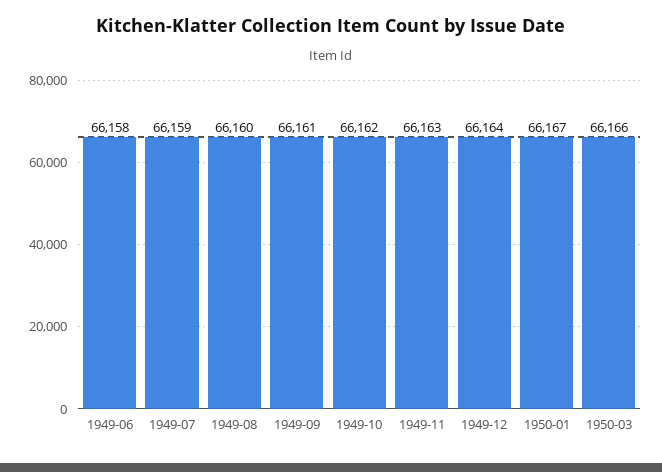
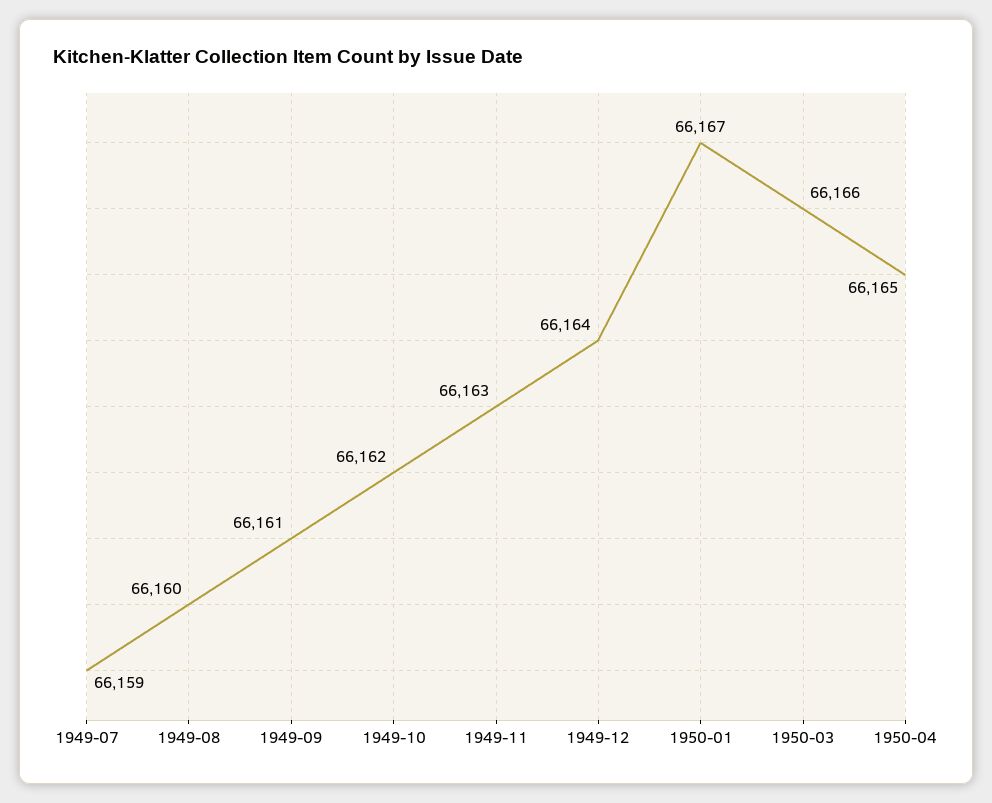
1949-06: 66158 -> none
1950-04: none -> 66165

